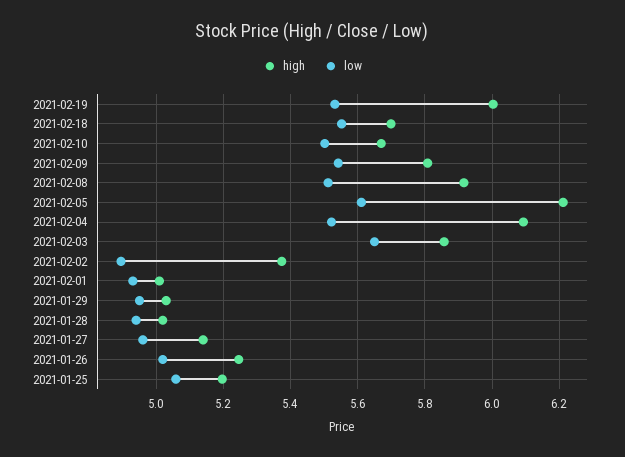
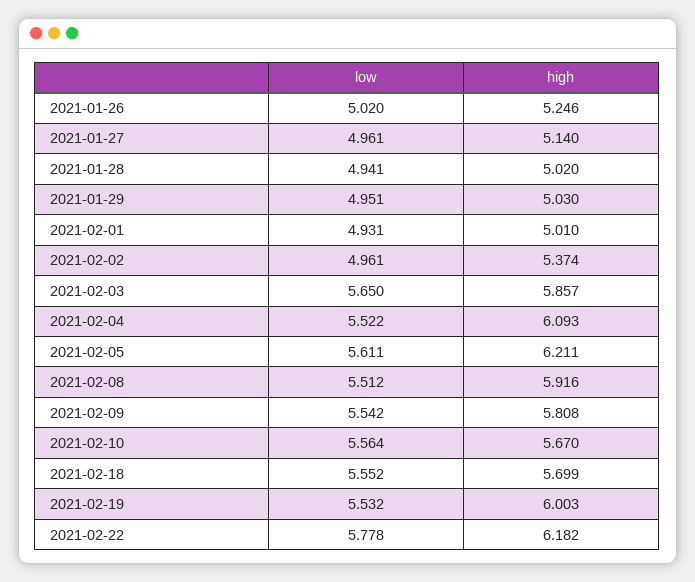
low, 2021-02-10: 5.5 -> 5.564
low, 2021-02-02: 4.9 -> 4.961
high, 2021-01-25: 5.2 -> none
low, 2021-01-25: 5.06 -> none
low, 2021-02-22: none -> 5.778
high, 2021-02-22: none -> 6.182

